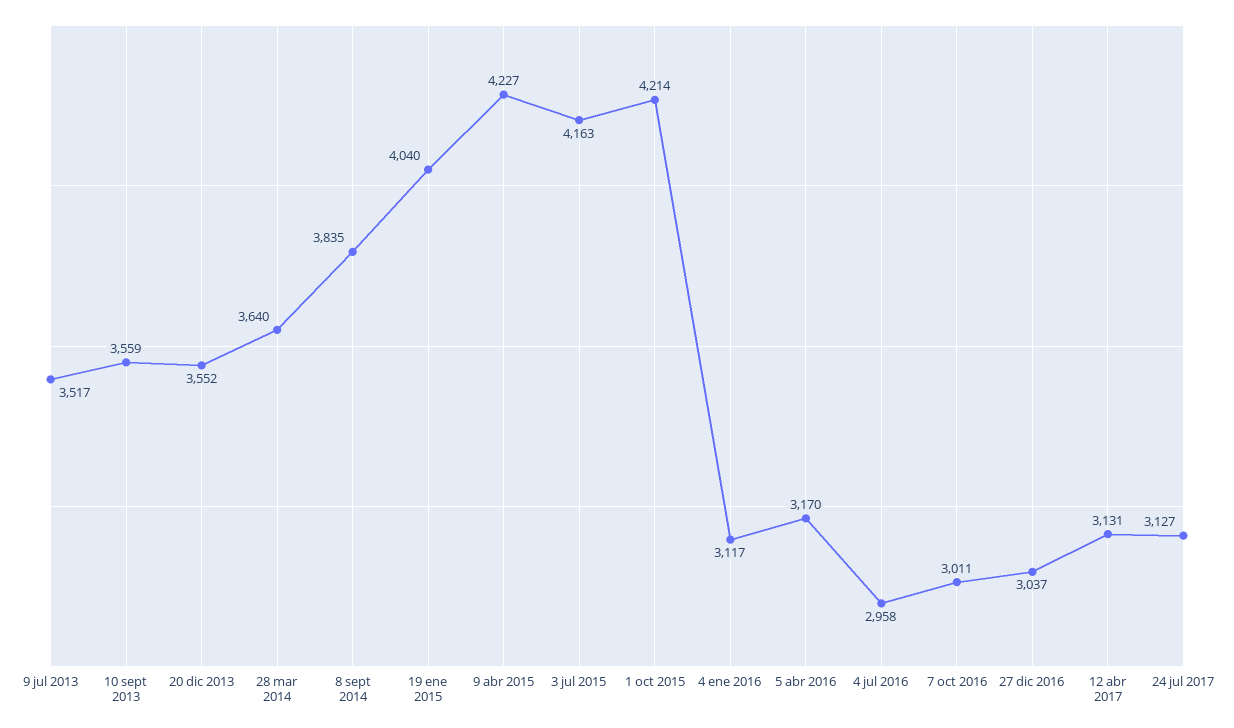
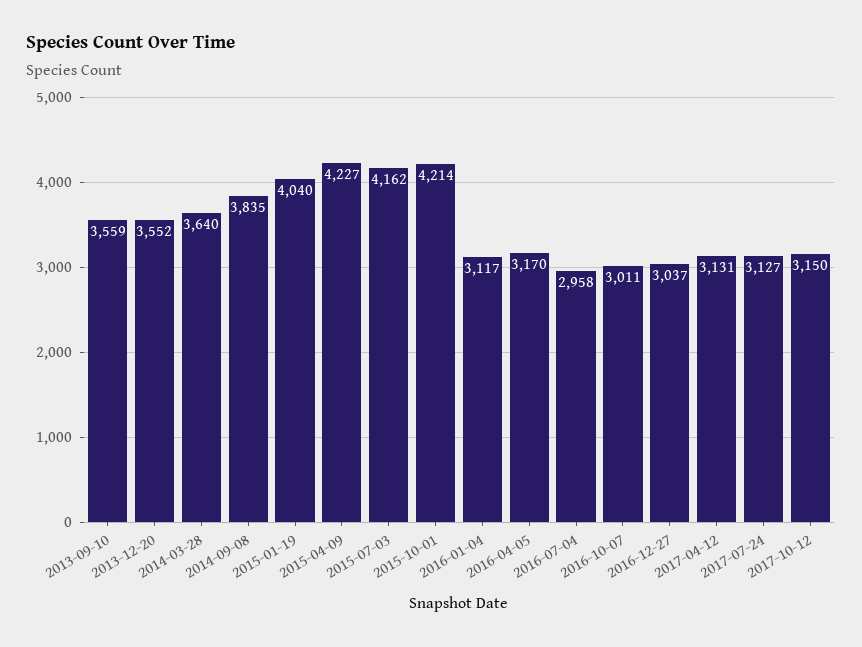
9 jul 2013: 3517 -> none
3 jul 2015: 4163 -> 4162
2017-10-12: none -> 3150

